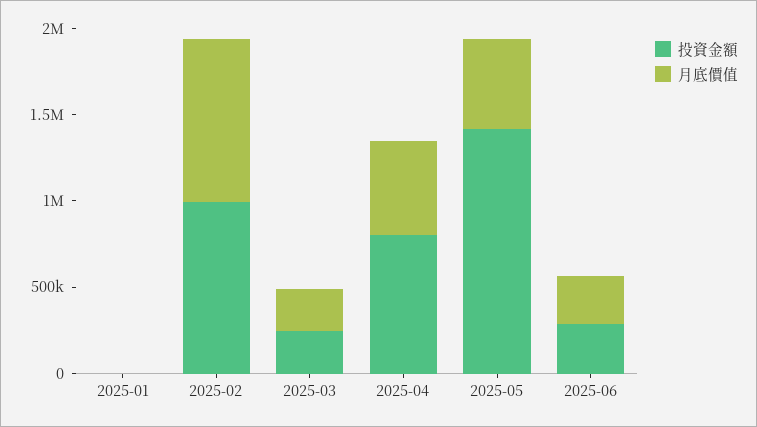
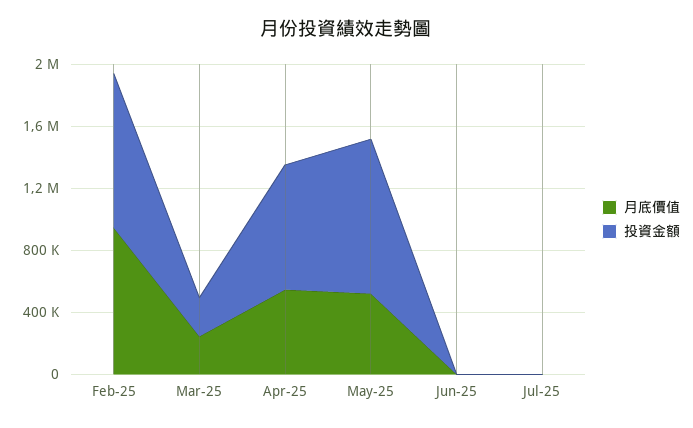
投資金額, 2025-01: 0 -> none
月底價值, 2025-01: 0 -> none
投資金額, 2025-05: 1400000 -> 1000000
投資金額, 2025-06: 300000 -> 0
月底價值, 2025-06: 300000 -> 0
月底價值, Jul-25: none -> 0
投資金額, Jul-25: none -> 0

